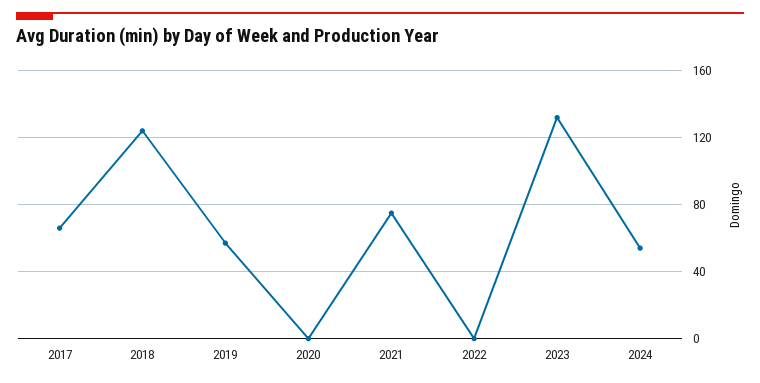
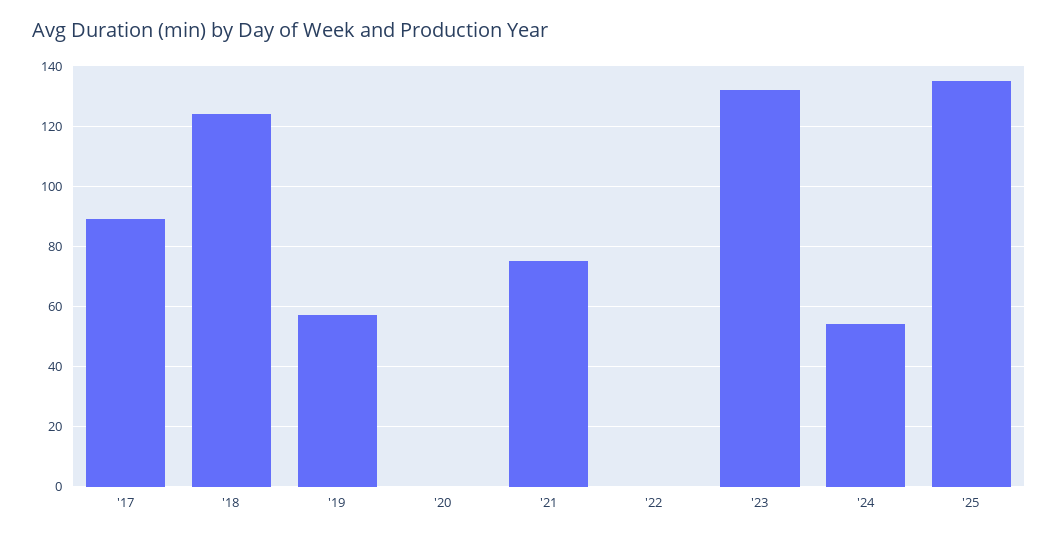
2017: 65 -> 90
'25: none -> 135

